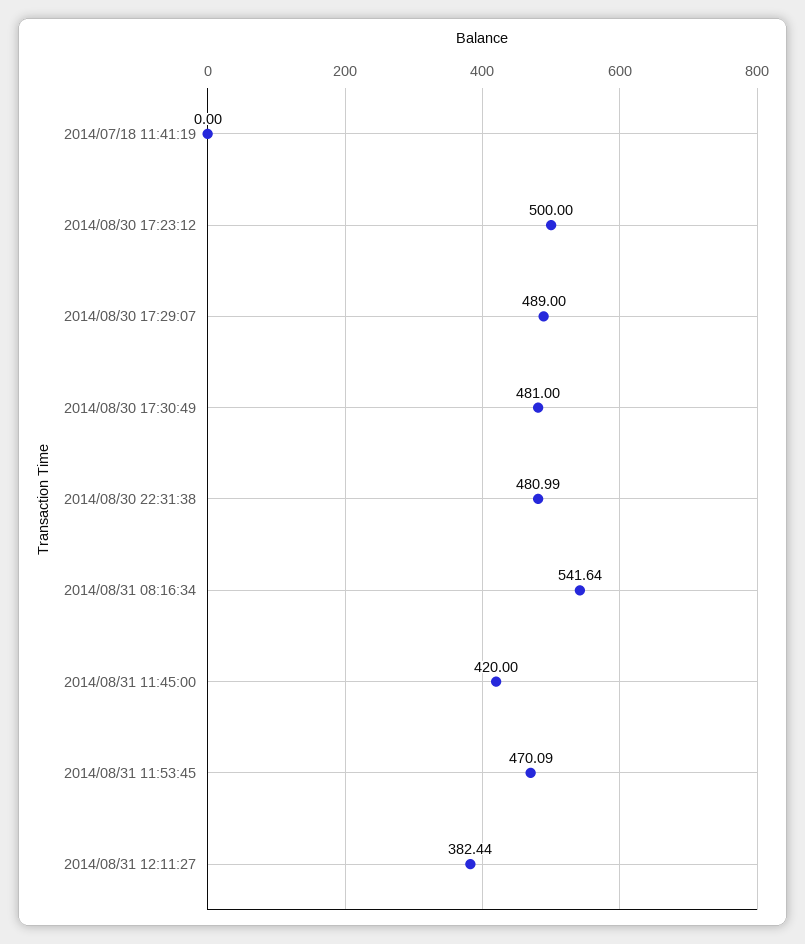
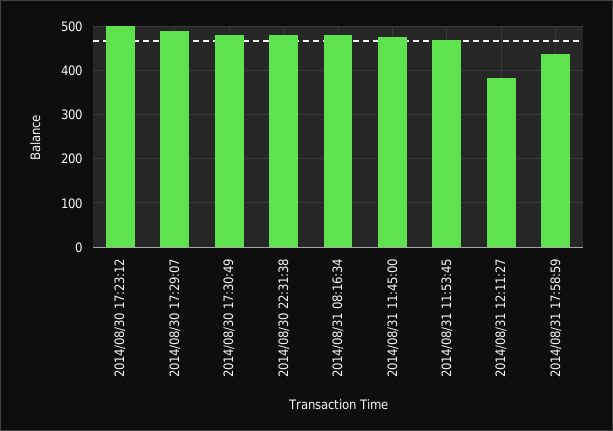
2014/07/18 11:41:19: 0 -> none
2014/08/31 08:16:34: 541.64 -> 480
2014/08/31 11:45:00: 420 -> 480
2014/08/31 17:58:59: none -> 440

